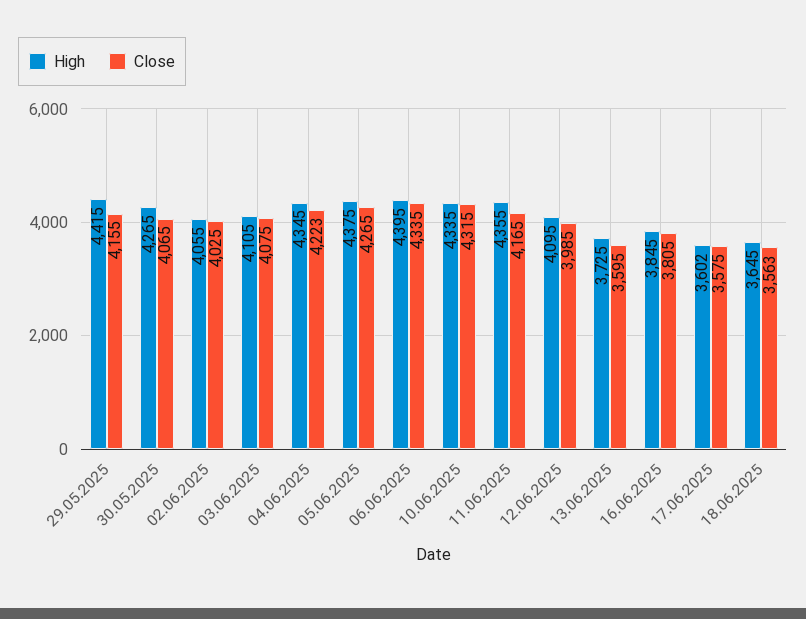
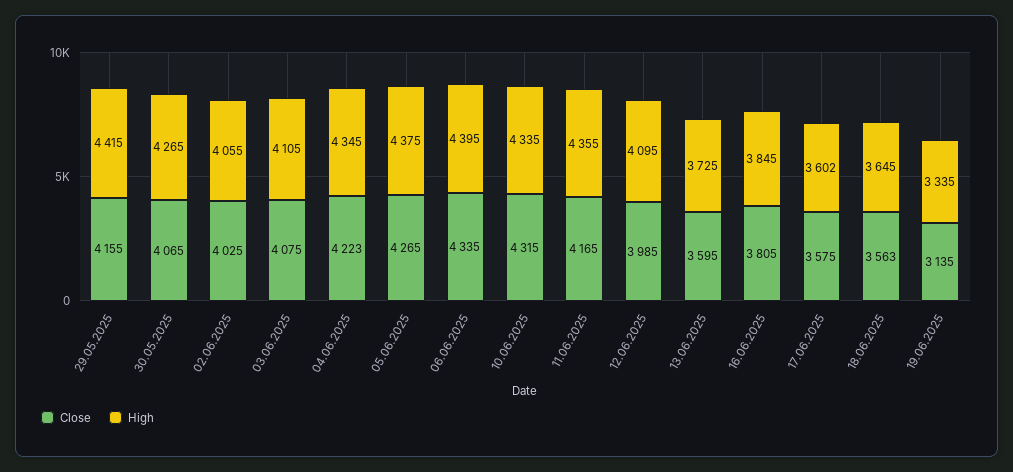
Close, 19.06.2025: none -> 3135
High, 19.06.2025: none -> 3335

